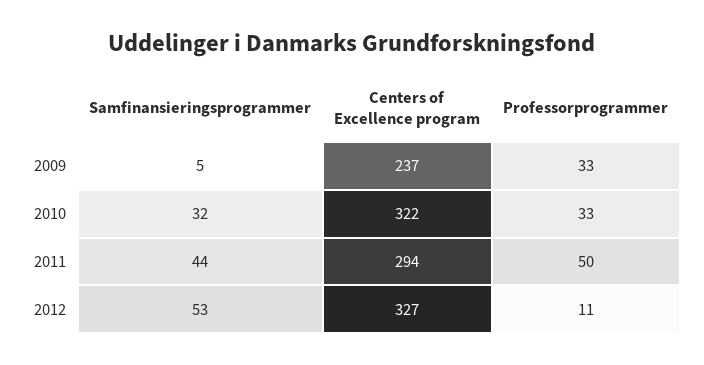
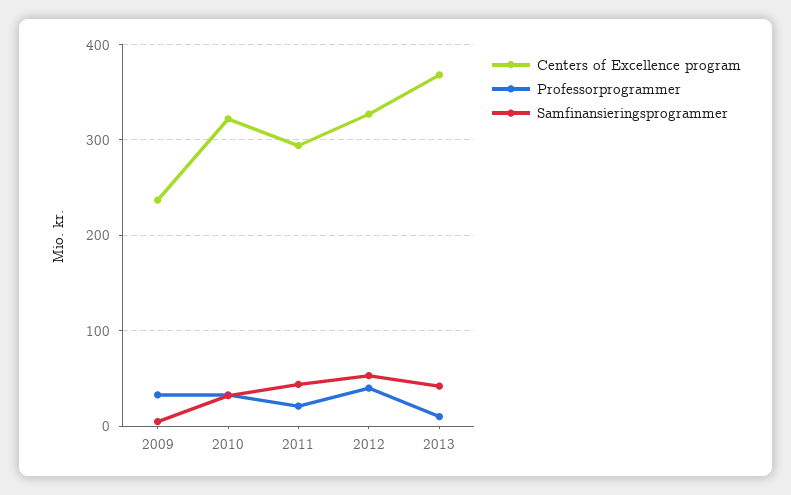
Professorprogrammer, 2011: 50 -> 20
Professorprogrammer, 2012: 11 -> 40
Centers of Excellence program, 2013: none -> 370
Professorprogrammer, 2013: none -> 10
Samfinansieringsprogrammer, 2013: none -> 40

